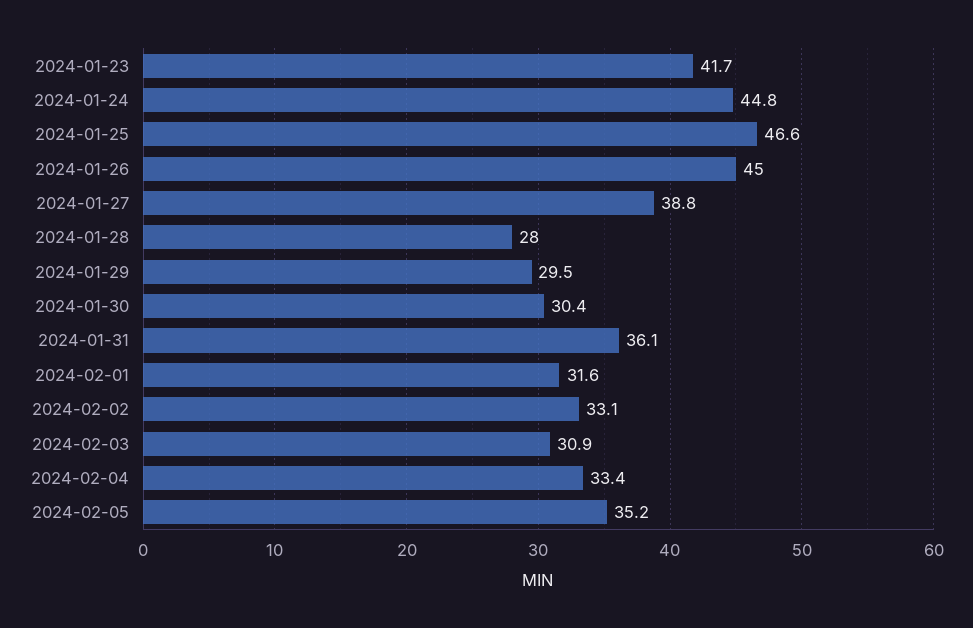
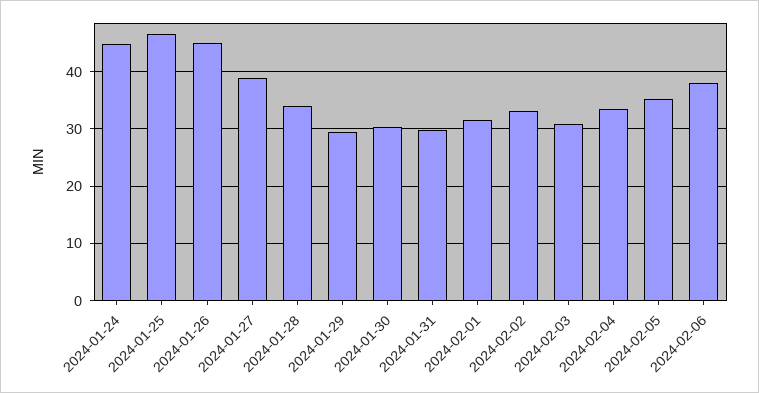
2024-01-23: 41.7 -> none
2024-01-28: 28 -> 34
2024-01-31: 36.1 -> 30
2024-02-06: none -> 38

